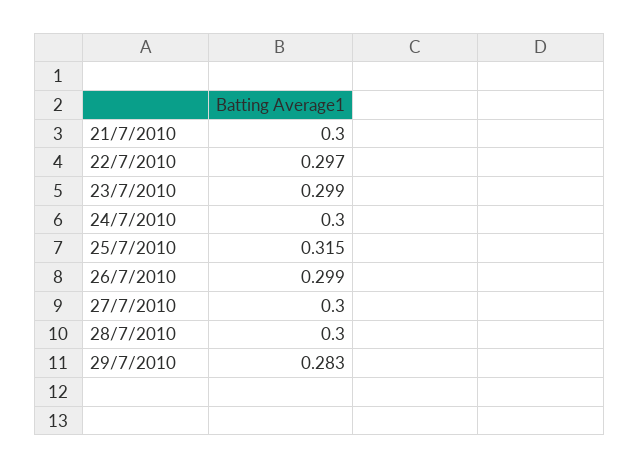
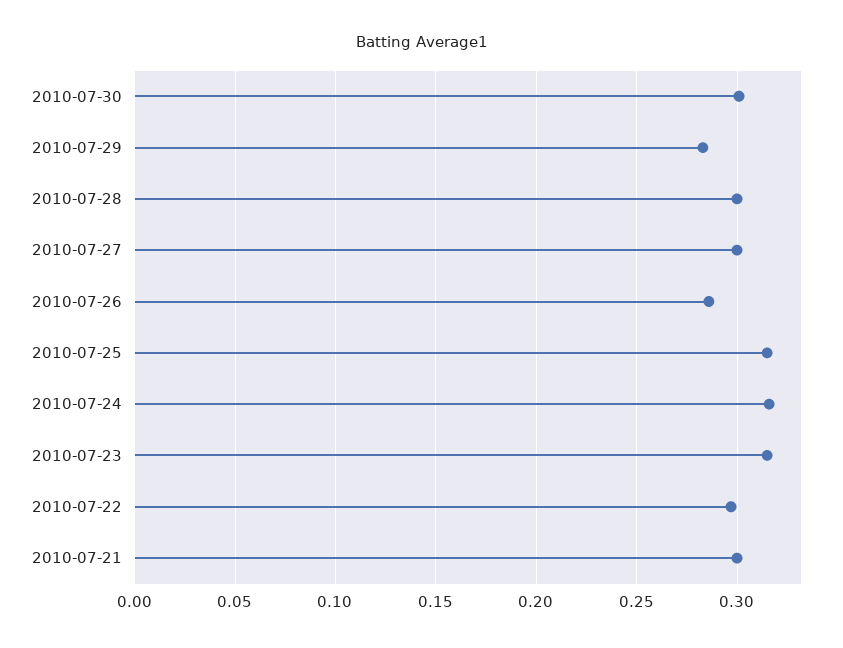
23/7/2010: 0.299 -> 0.315
24/7/2010: 0.3 -> 0.315
26/7/2010: 0.299 -> 0.285
2010-07-30: none -> 0.3

